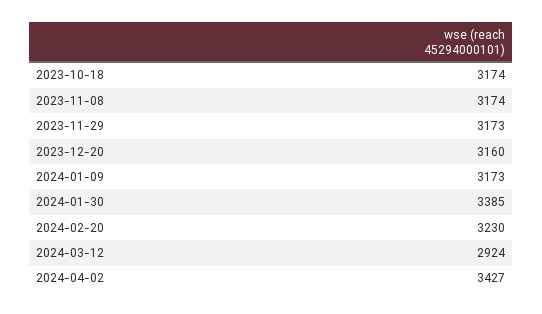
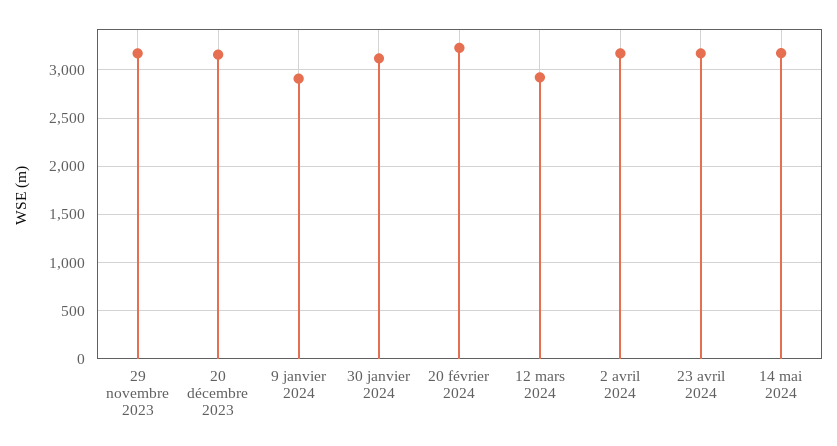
2023-10-18: 3174 -> none
2023-11-08: 3174 -> none
2024-01-09: 3173 -> 2900
2024-01-30: 3385 -> 3100
2024-04-02: 3427 -> 3200
23 avril 2024: none -> 3200
14 mai 2024: none -> 3200

